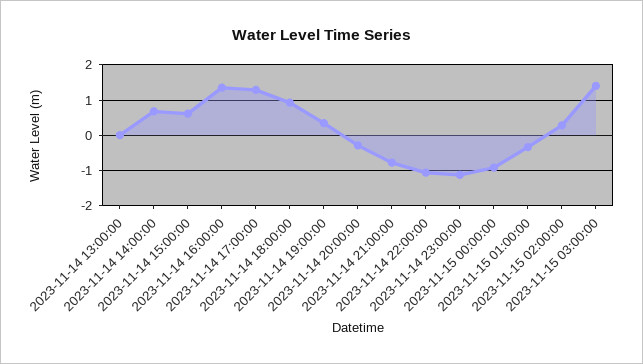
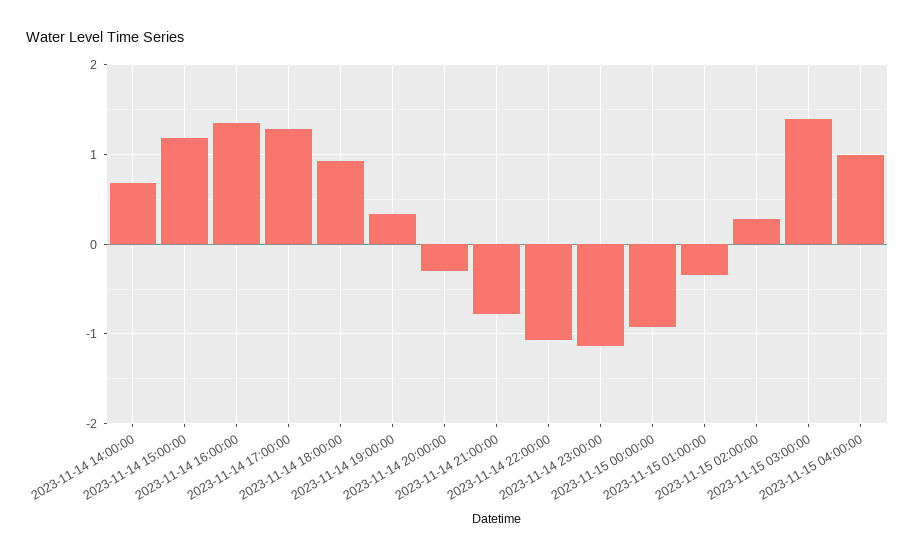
2023-11-14 13:00:00: 0 -> none
2023-11-14 15:00:00: 0.6 -> 1.2
2023-11-15 04:00:00: none -> 1

